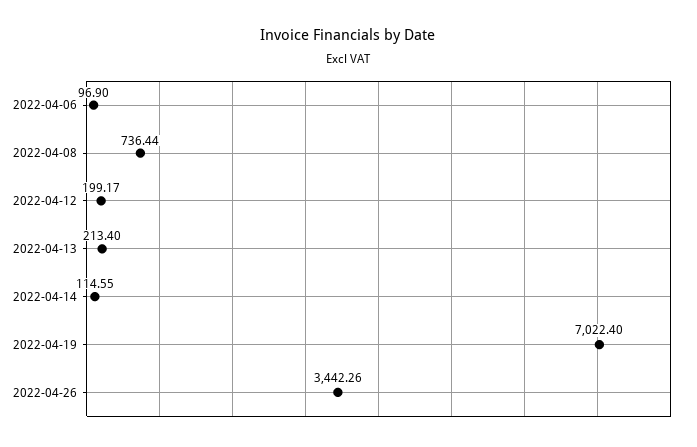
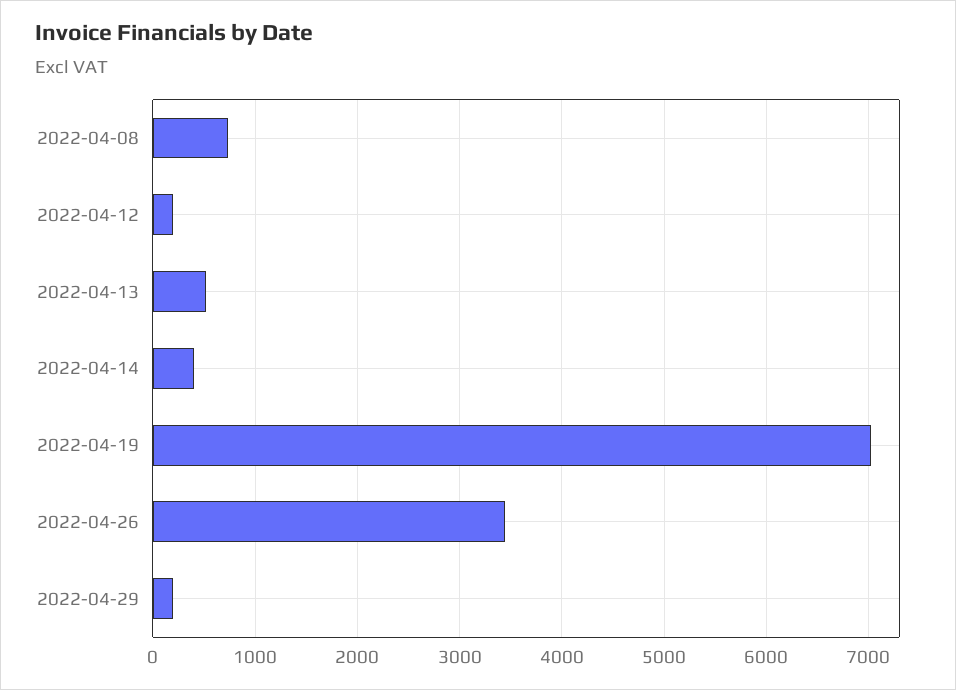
2022-04-06: 96.9 -> none
2022-04-13: 213.4 -> 500
2022-04-14: 114.55 -> 400
2022-04-29: none -> 200

